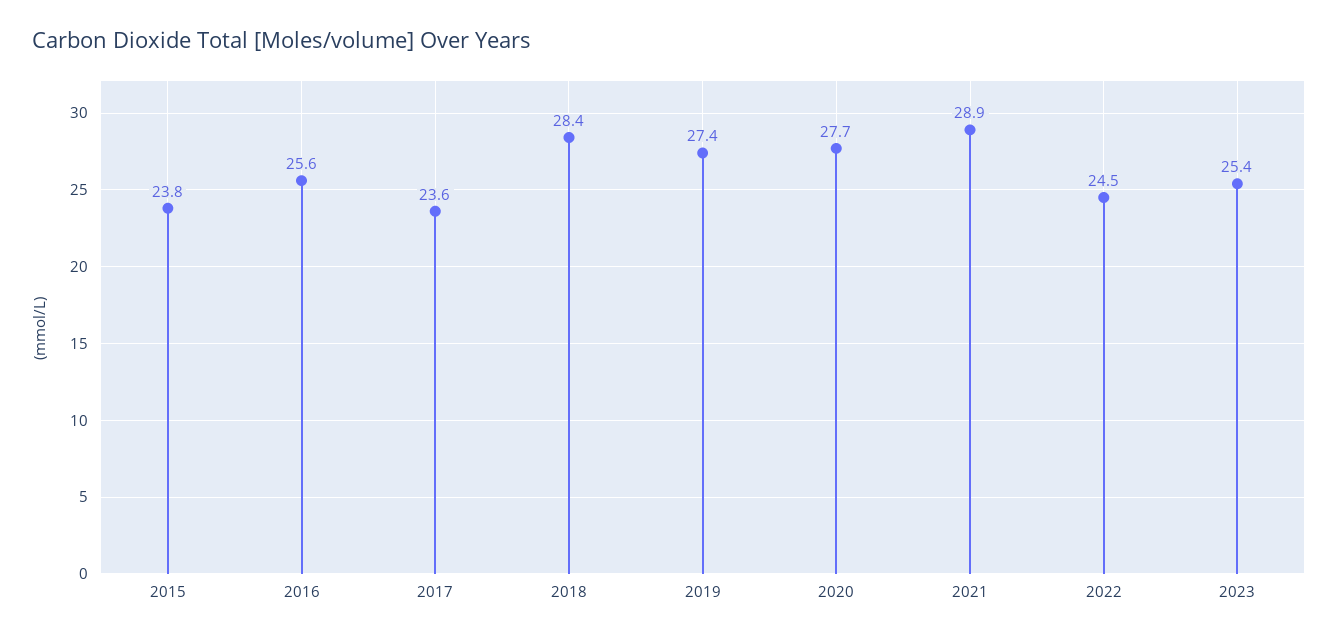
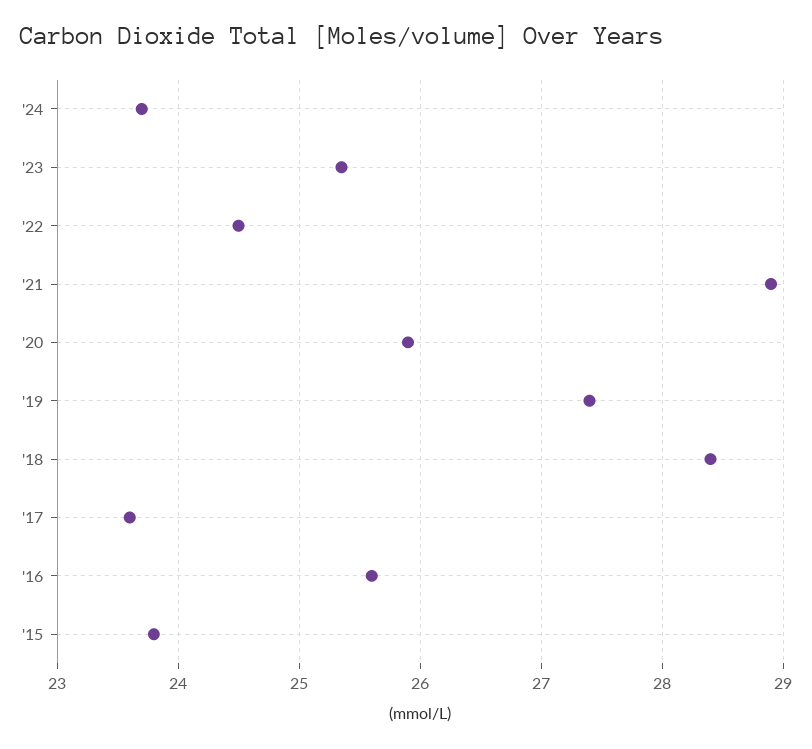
2020: 27.7 -> 25.9
'24: none -> 23.7

